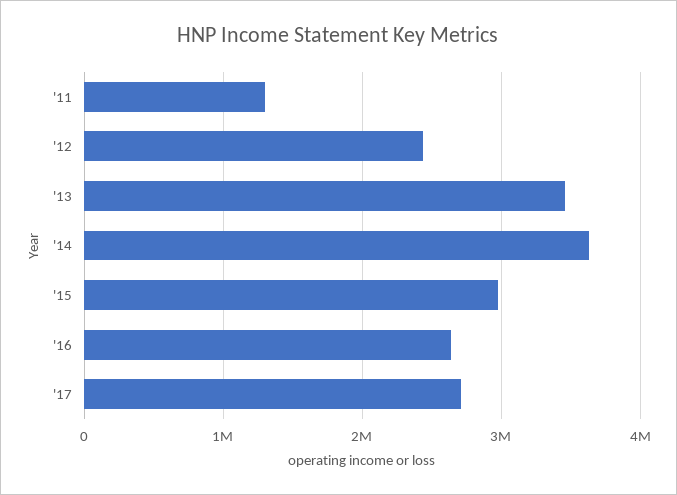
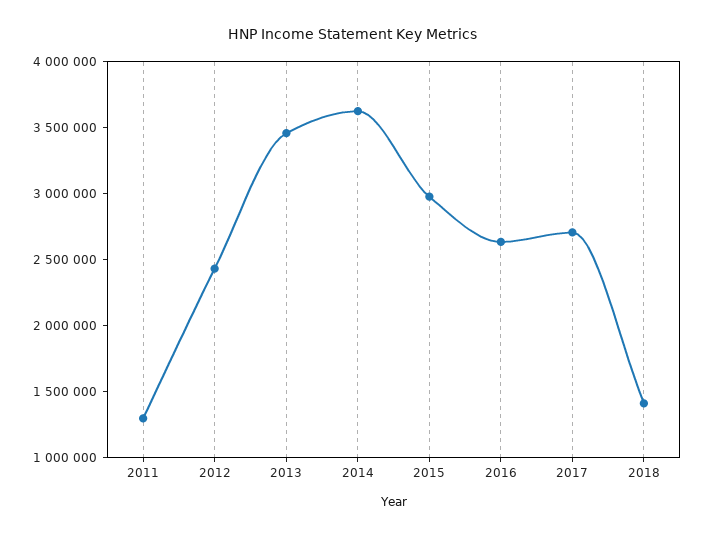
2018: none -> 1400000

